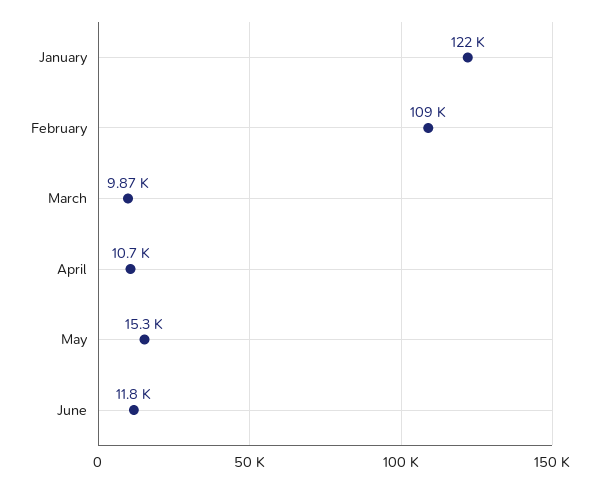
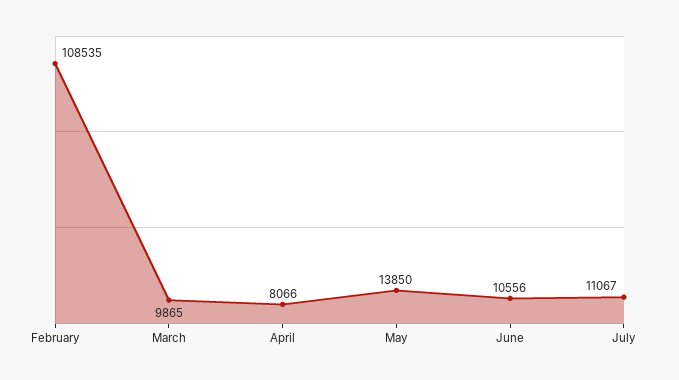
January: 122000 -> none
April: 10700 -> 8066
May: 15300 -> 13850
June: 11800 -> 10556
July: none -> 11067

